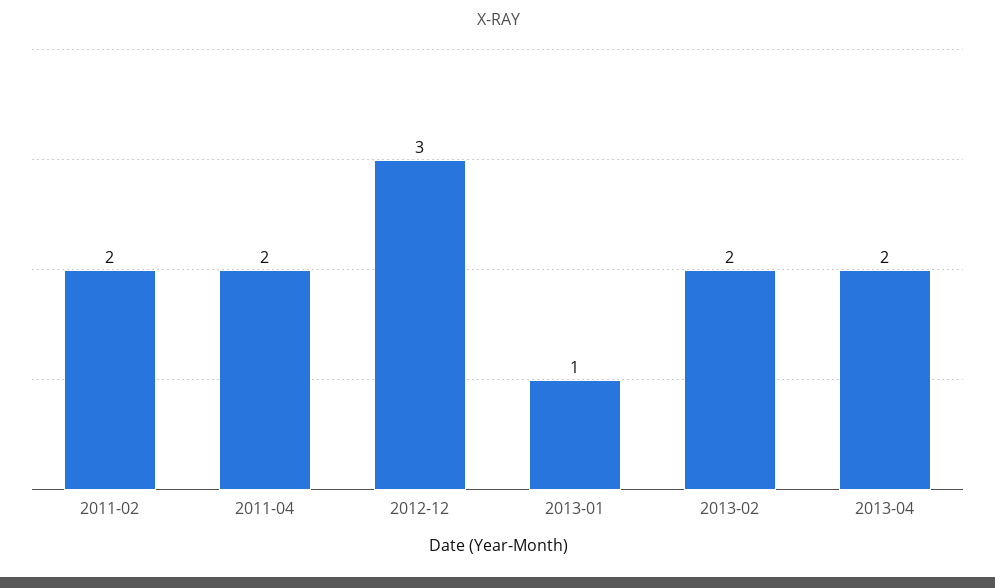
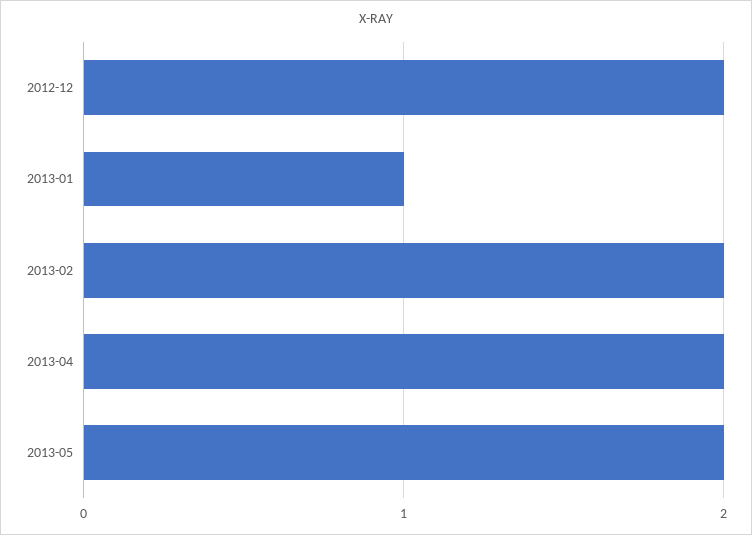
2011-02: 2 -> none
2011-04: 2 -> none
2012-12: 3 -> 2
2013-05: none -> 2

